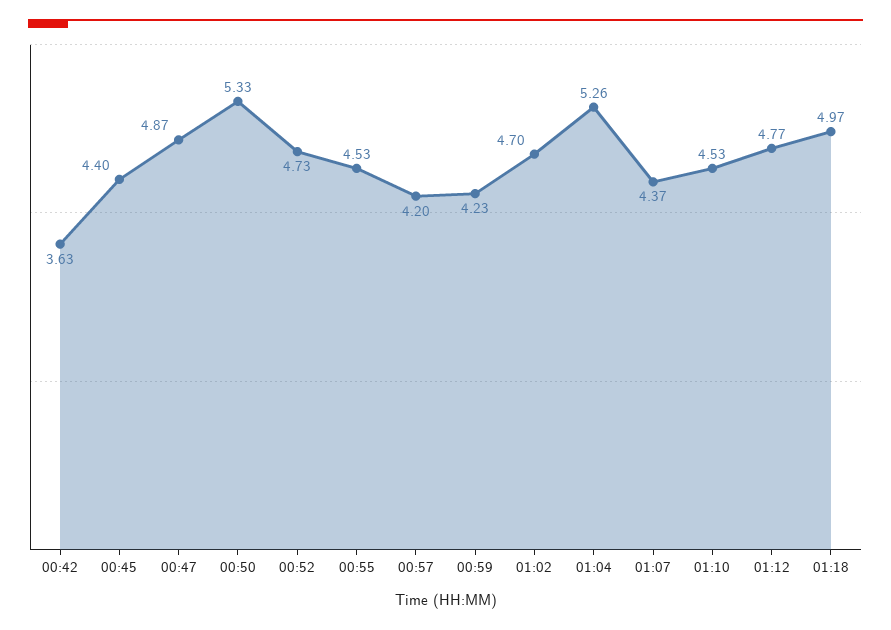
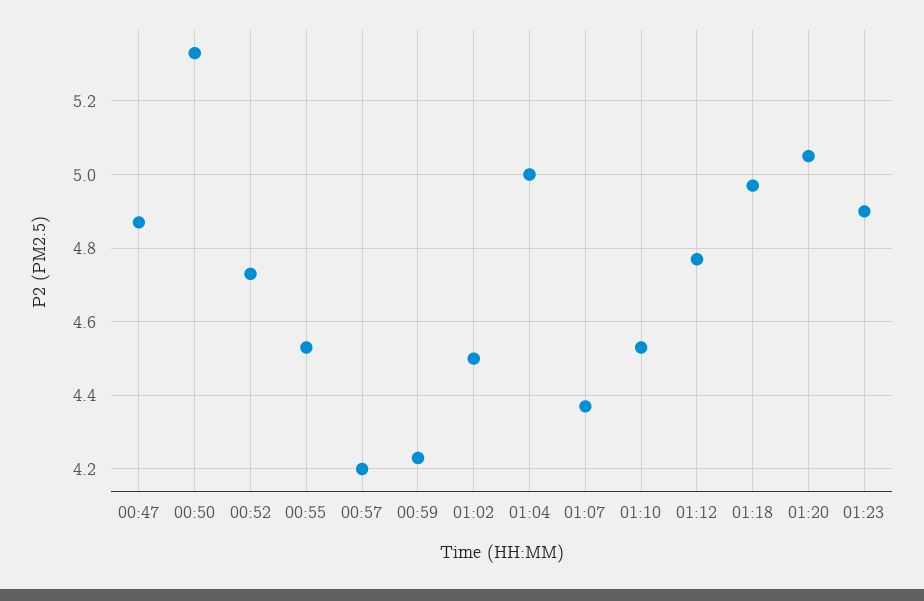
00:42: 3.63 -> none
00:45: 4.4 -> none
01:02: 4.7 -> 4.5
01:04: 5.26 -> 5
01:20: none -> 5.05
01:23: none -> 4.9

